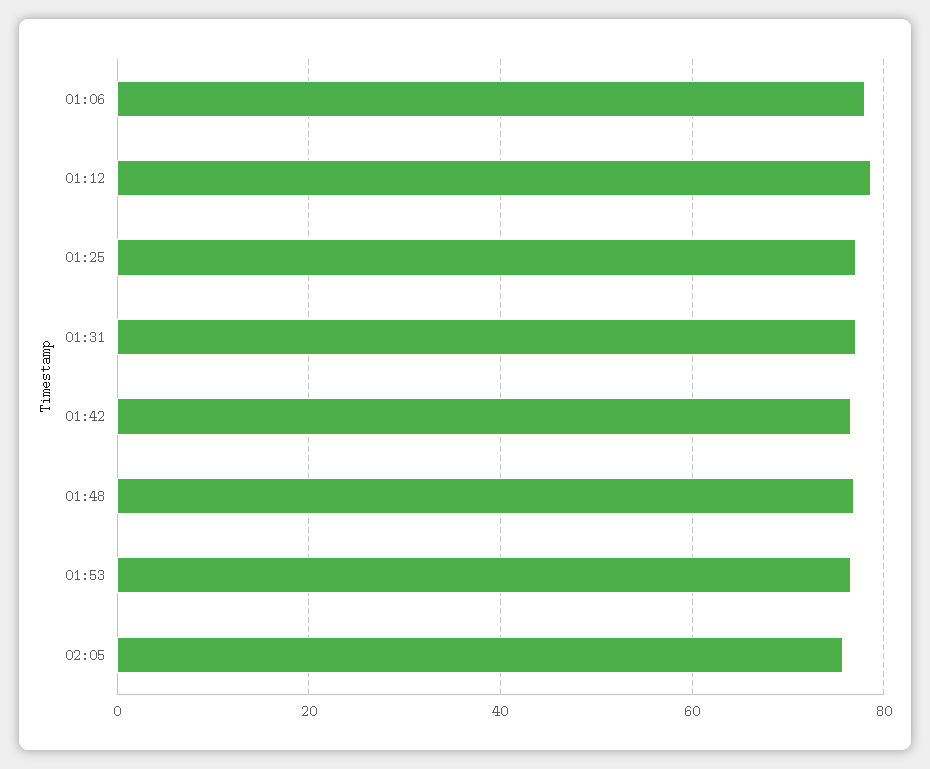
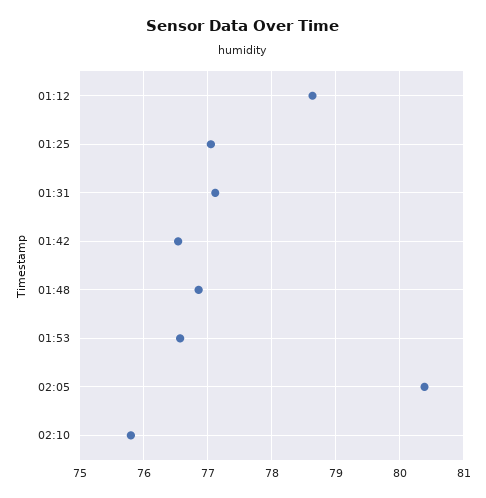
01:06: 78 -> none
02:05: 76 -> 80.4
02:10: none -> 75.8

